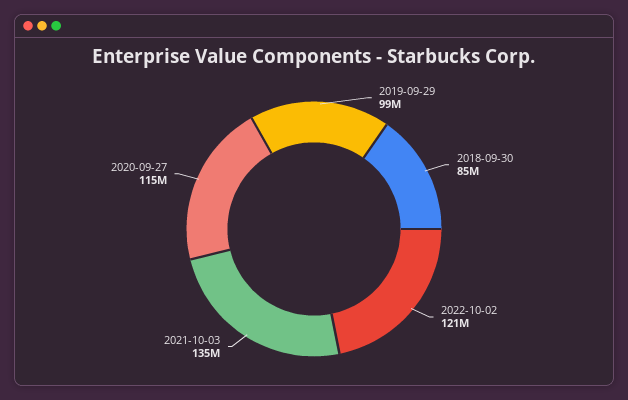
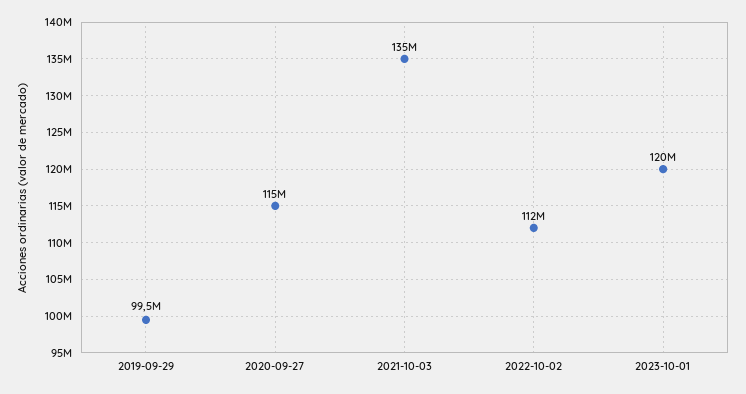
2018-09-30: 85000000 -> none
2022-10-02: 121000000 -> 112000000
2023-10-01: none -> 120000000

